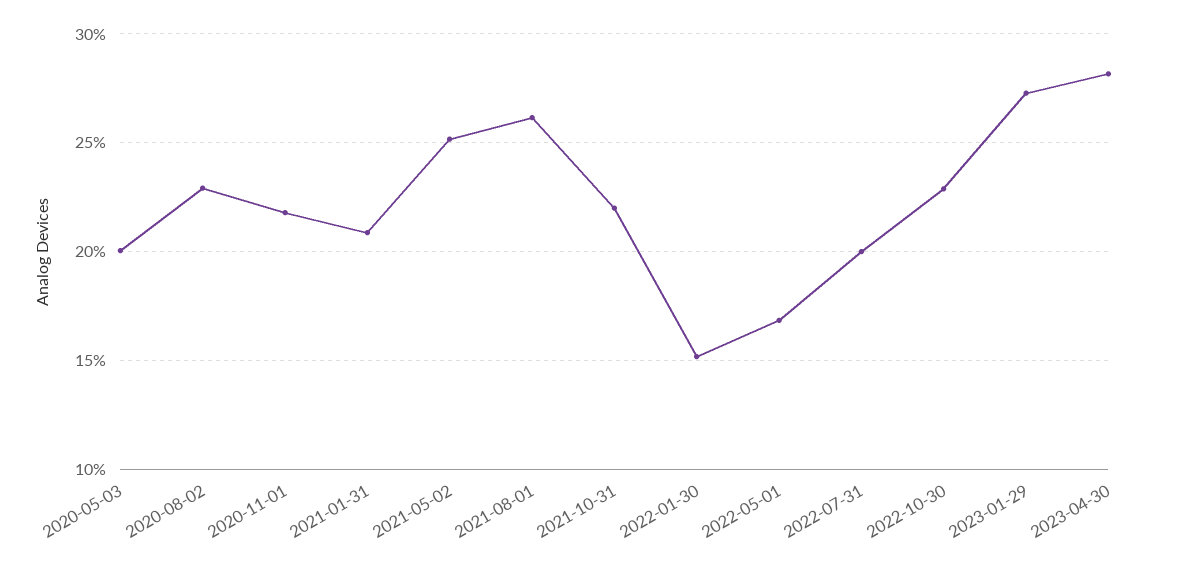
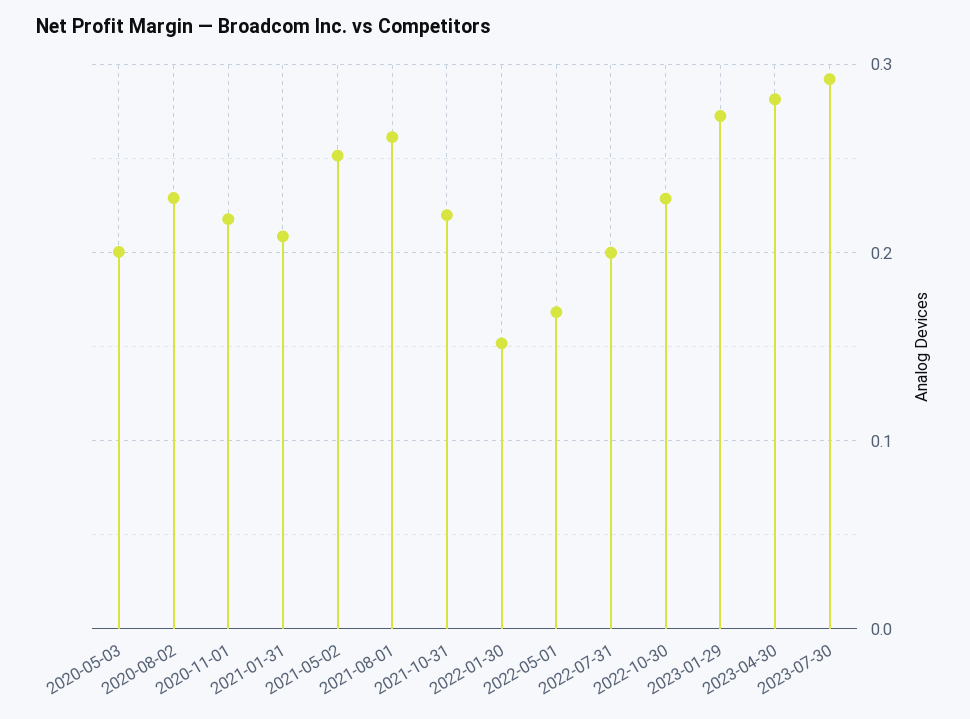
2023-07-30: none -> 0.29

